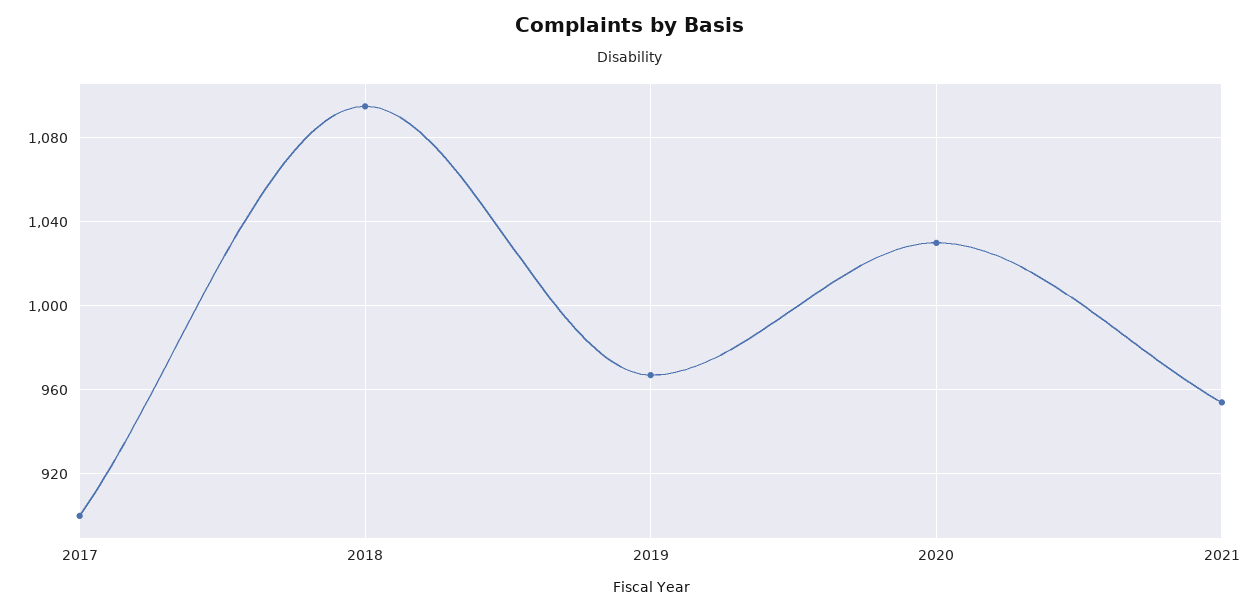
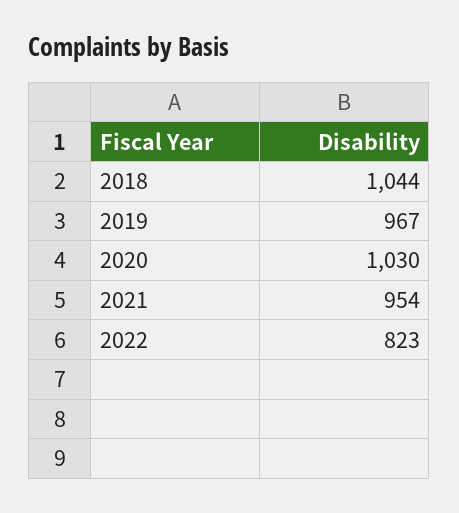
2017: 900 -> none
2018: 1095 -> 1044
2022: none -> 823

